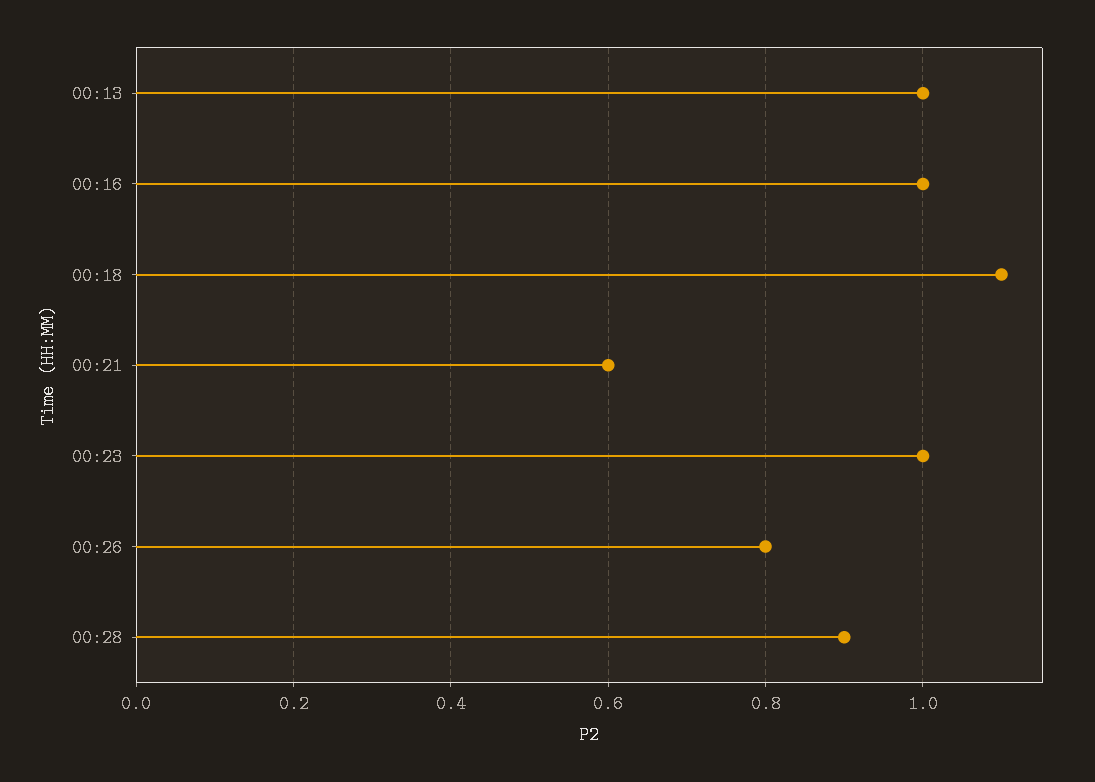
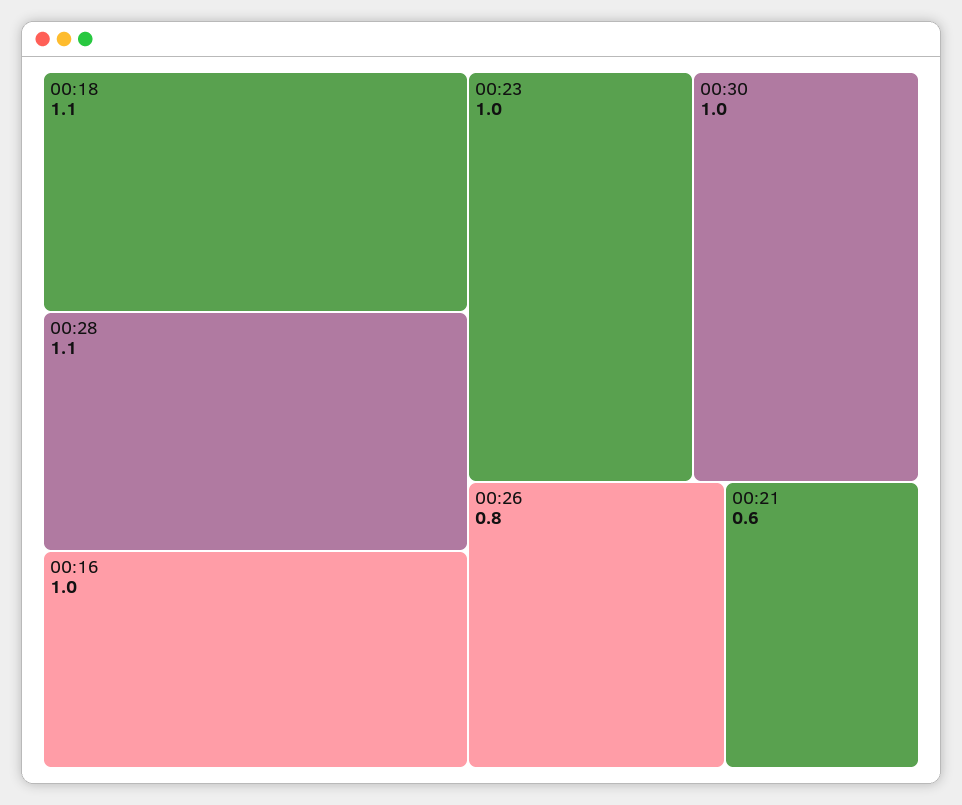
00:13: 1 -> none
00:28: 0.9 -> 1.1
00:30: none -> 1

